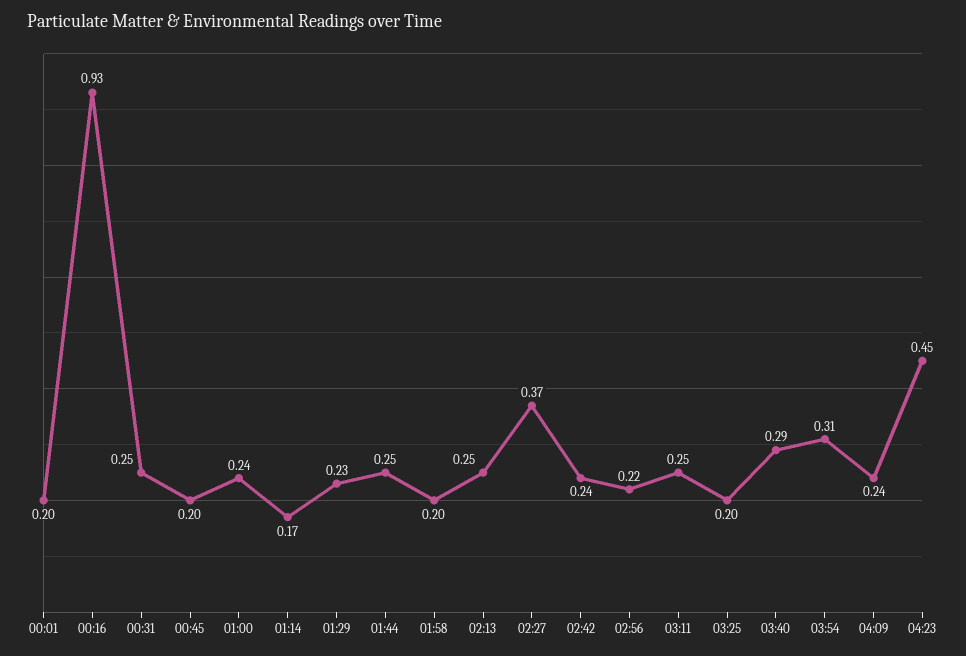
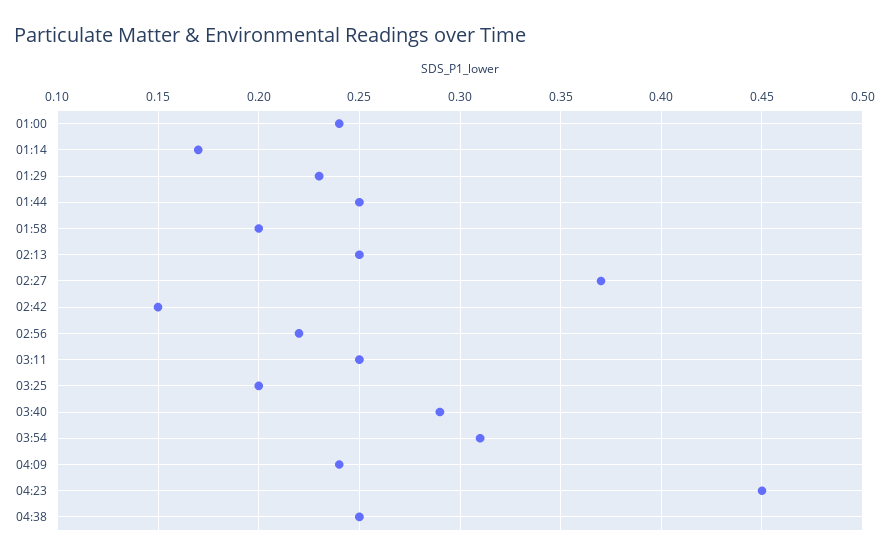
00:01: 0.2 -> none
00:16: 0.93 -> none
00:31: 0.25 -> none
00:45: 0.2 -> none
02:42: 0.24 -> 0.15
04:38: none -> 0.25

